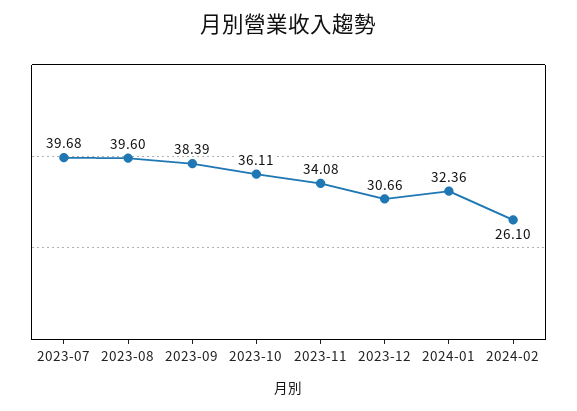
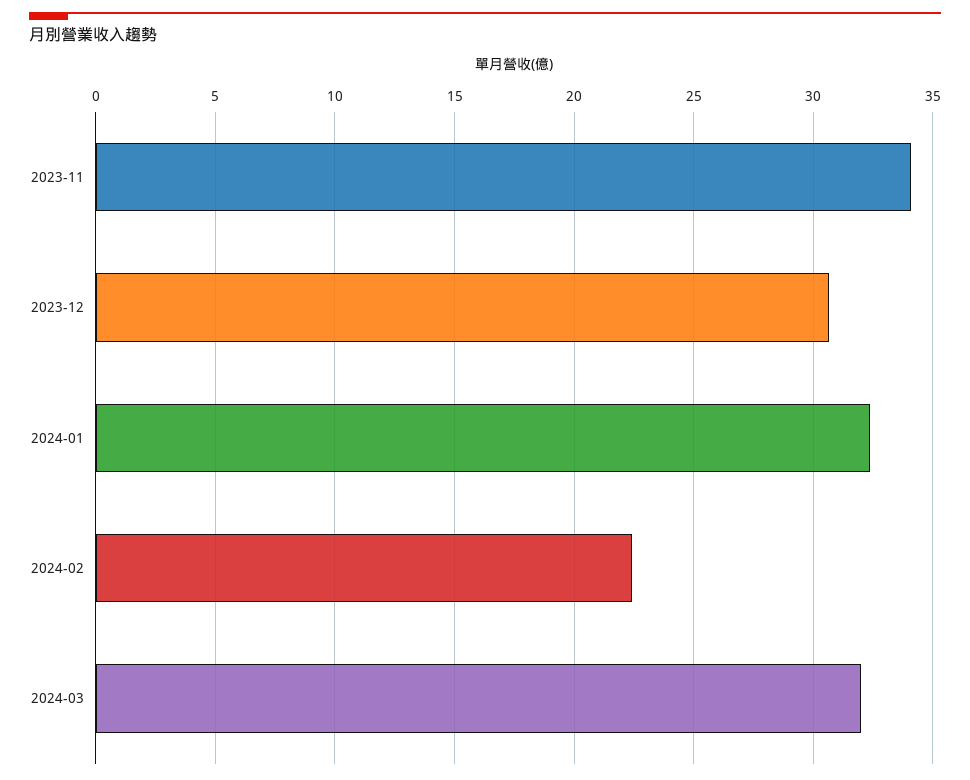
2023-07: 39.68 -> none
2023-08: 39.6 -> none
2023-09: 38.39 -> none
2023-10: 36.11 -> none
2024-02: 26.1 -> 22.5
2024-03: none -> 32

